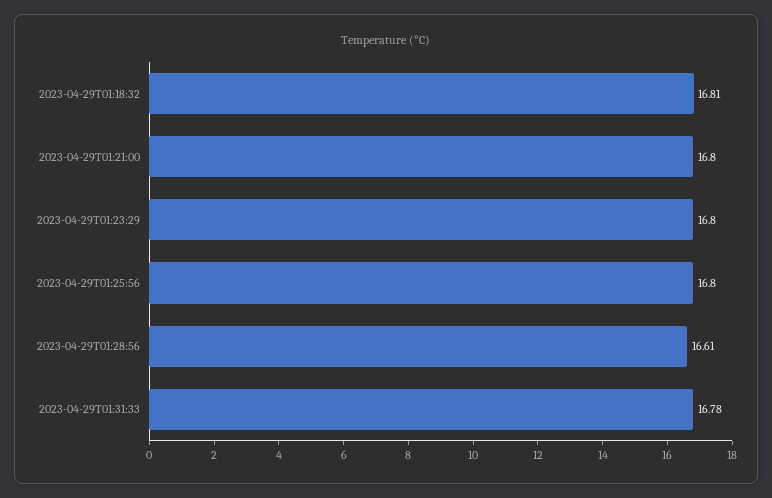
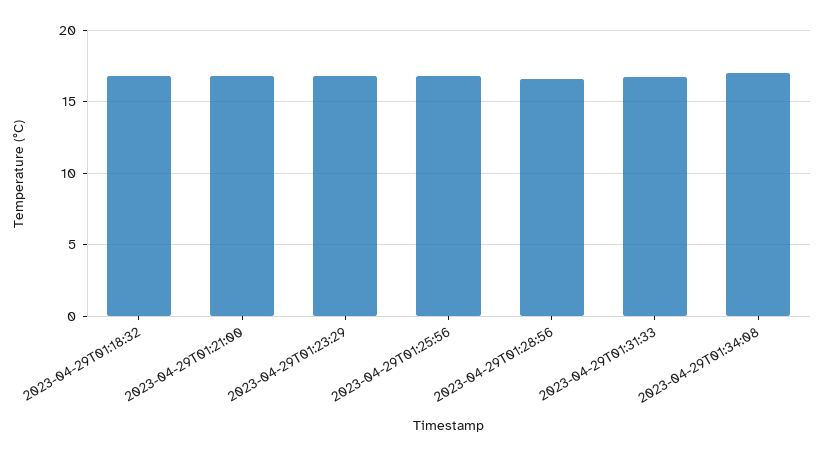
2023-04-29T01:34:08: none -> 17

